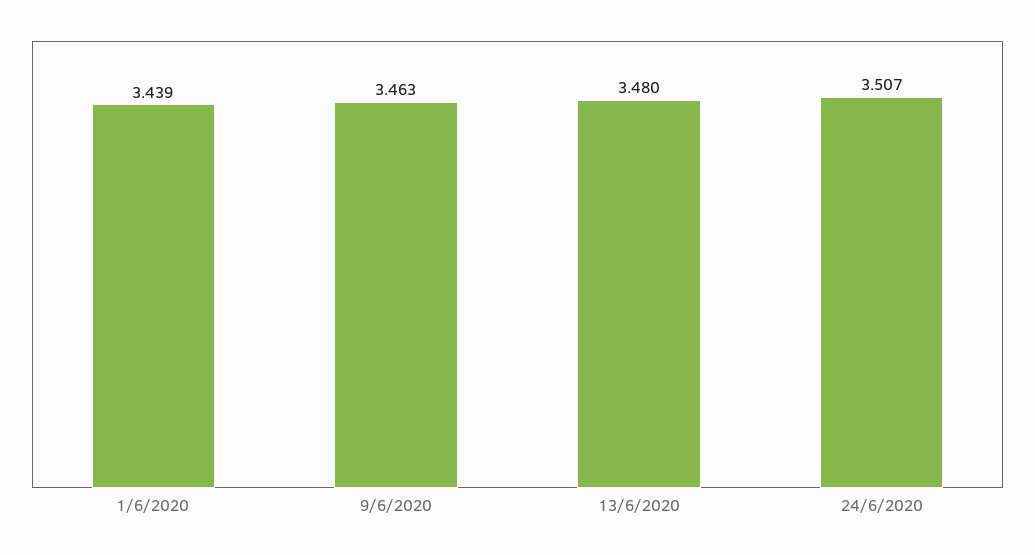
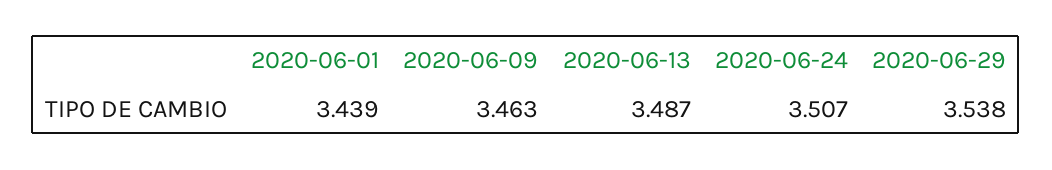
13/6/2020: 3.48 -> 3.487
2020-06-29: none -> 3.538

